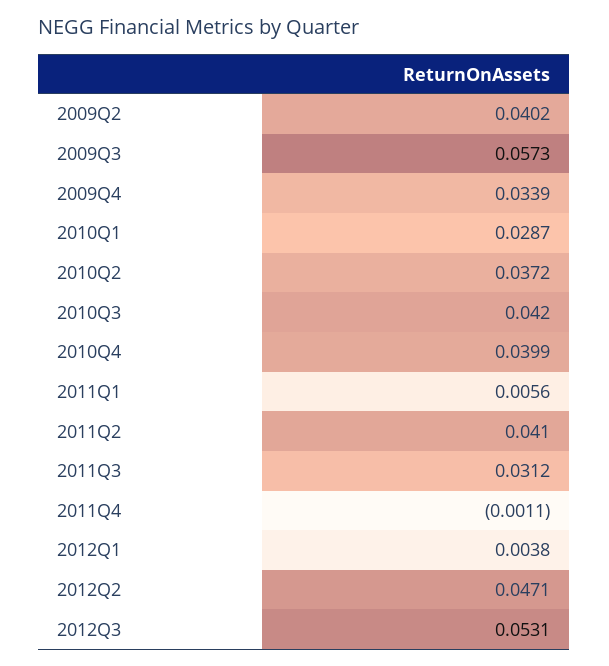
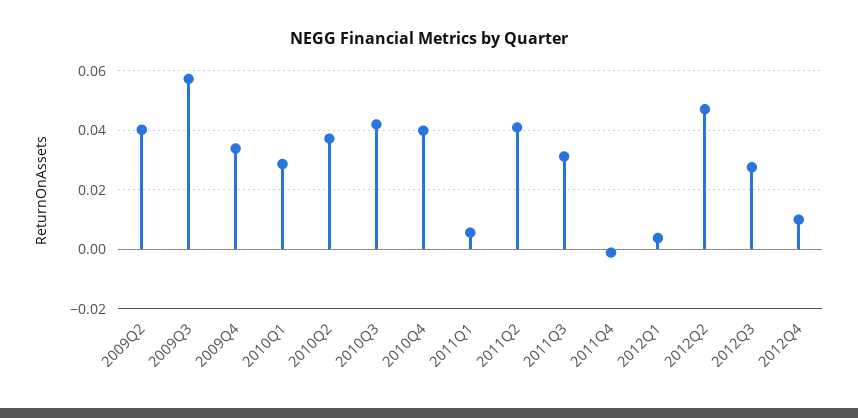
2012Q3: 0.0531 -> 0.0275
2012Q4: none -> 0.01

